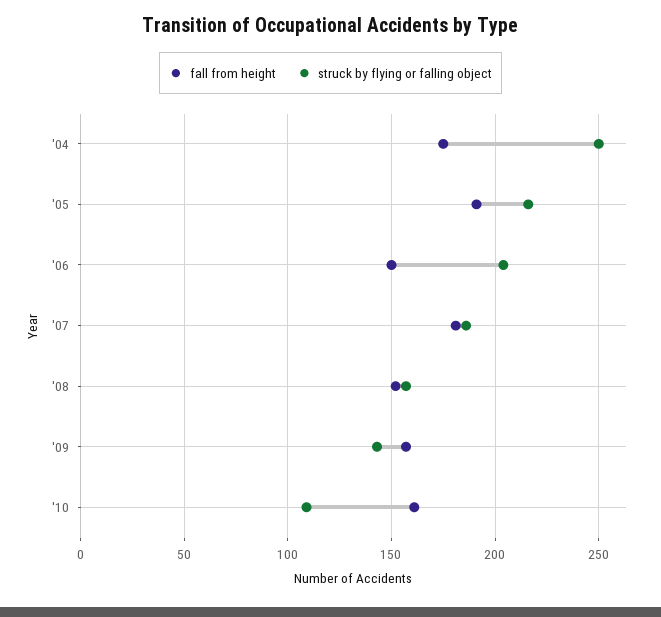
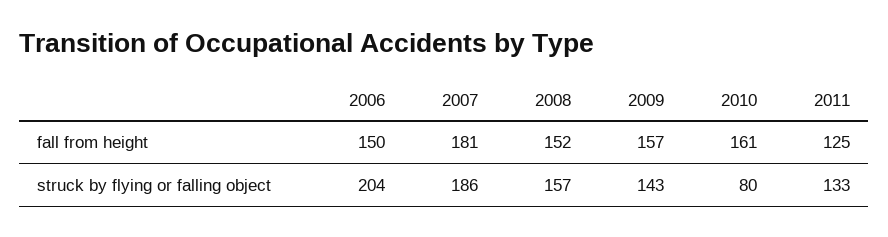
fall from height, '04: 175 -> none
struck by flying or falling object, '04: 250 -> none
fall from height, '05: 190 -> none
struck by flying or falling object, '05: 215 -> none
struck by flying or falling object, '10: 110 -> 80
fall from height, 2011: none -> 125
struck by flying or falling object, 2011: none -> 133

